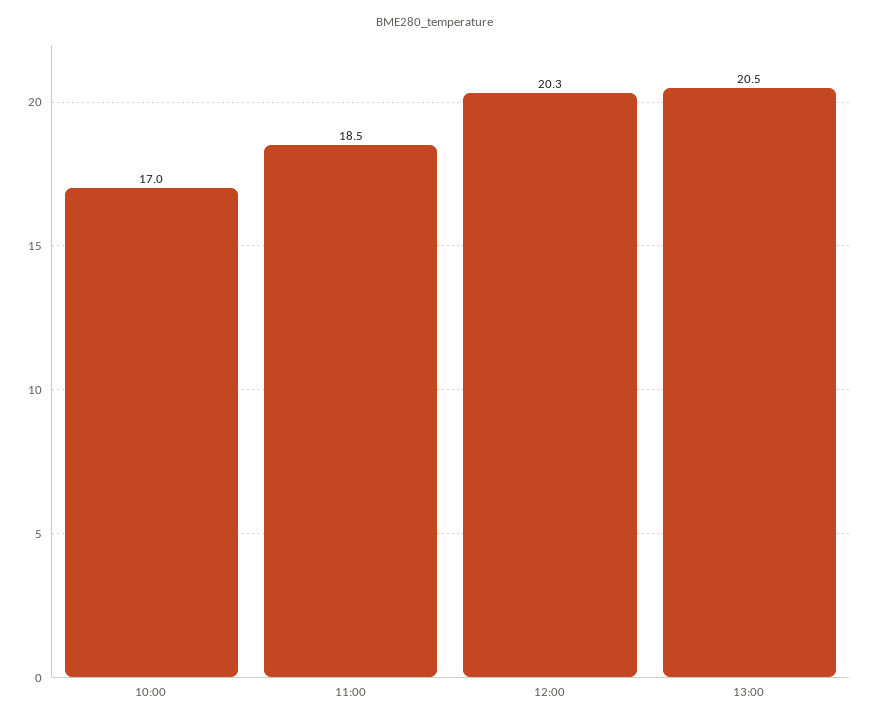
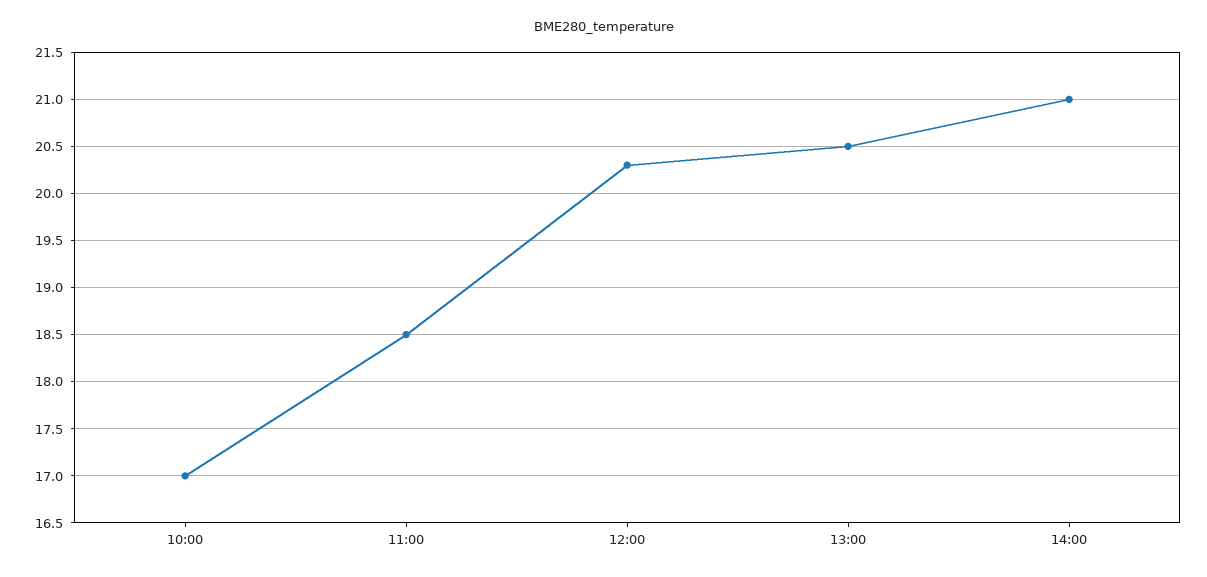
14:00: none -> 21

